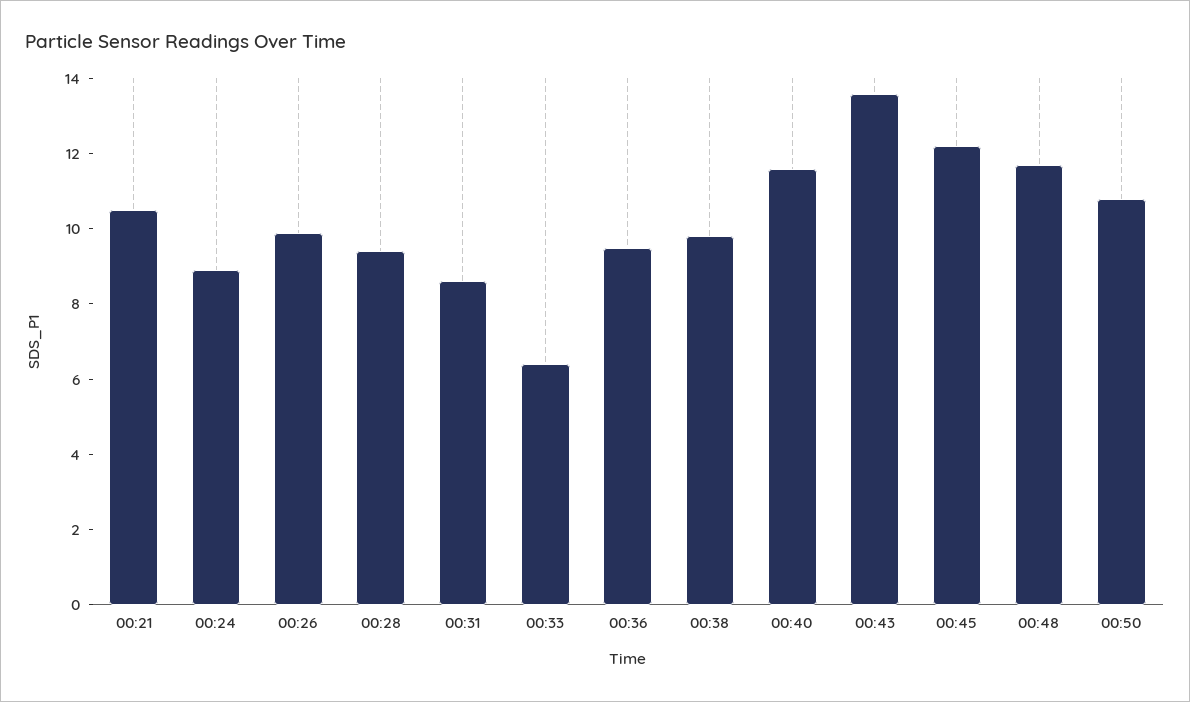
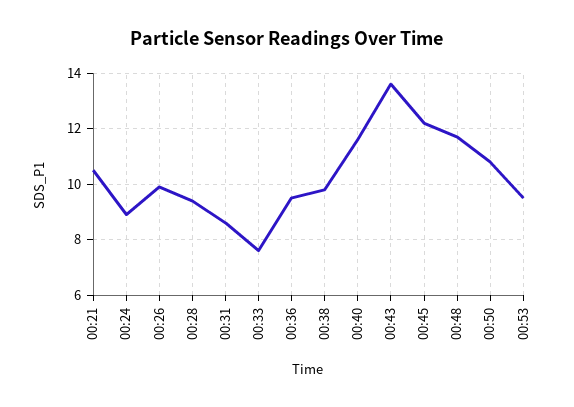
00:33: 6.5 -> 7.5
00:53: none -> 9.5

